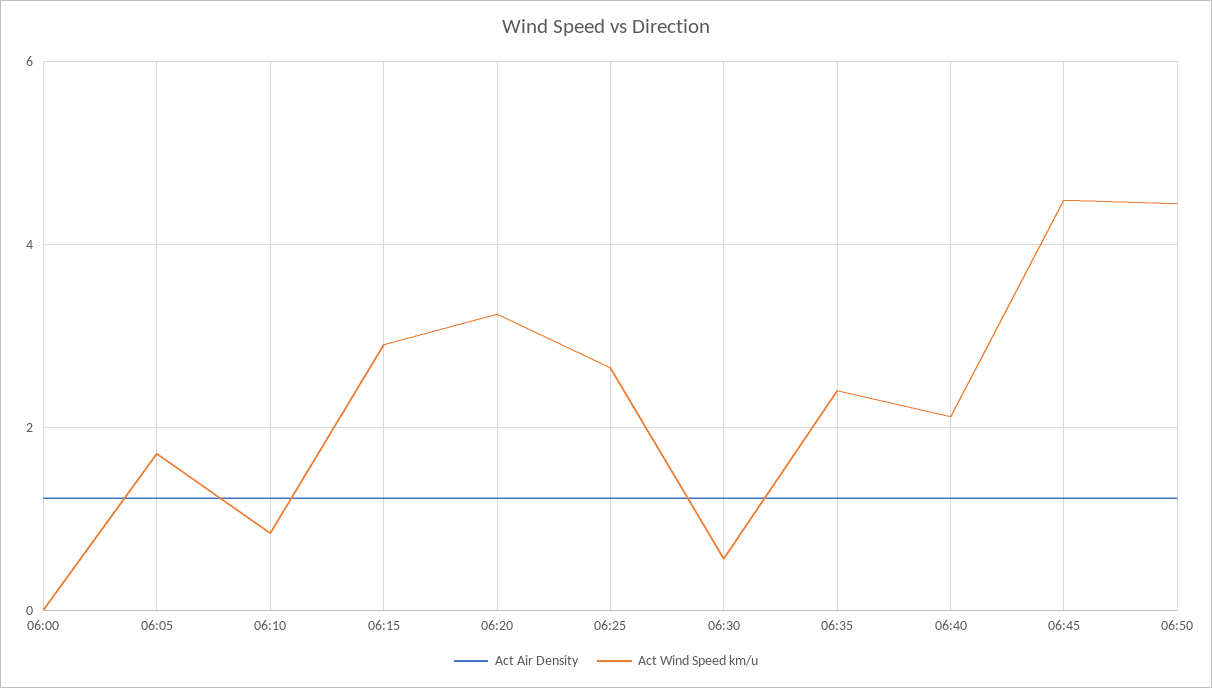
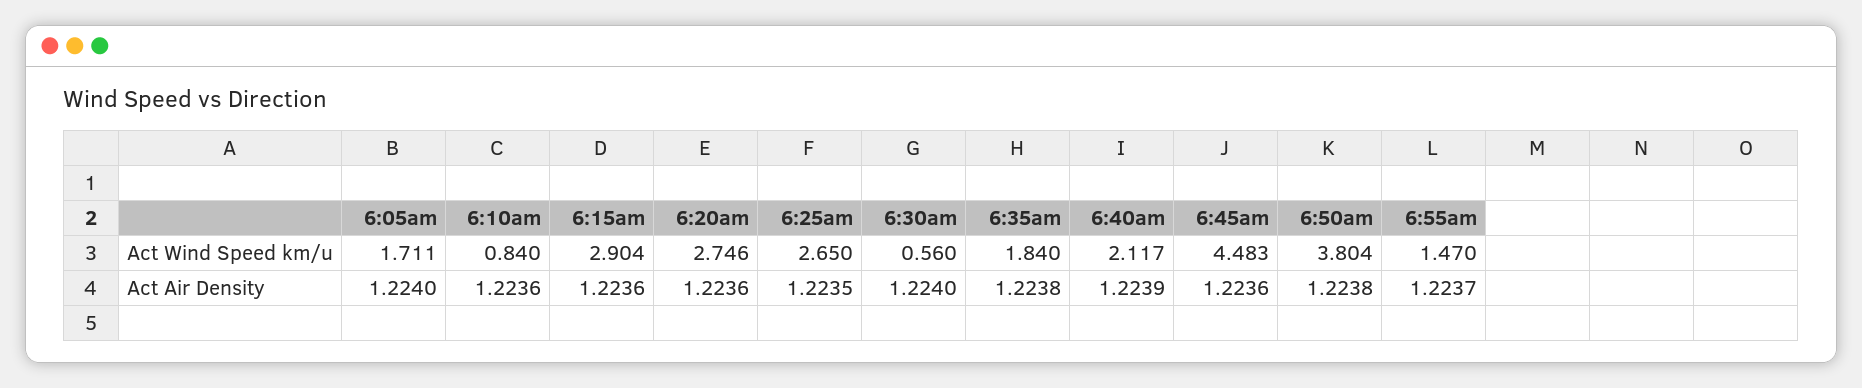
Act Air Density, 06:00: 1.2 -> none
Act Wind Speed km/u, 06:00: 0 -> none
Act Wind Speed km/u, 06:20: 3.2 -> 2.746
Act Wind Speed km/u, 06:35: 2.4 -> 1.84
Act Wind Speed km/u, 06:50: 4.4 -> 3.804
Act Wind Speed km/u, 6:55am: none -> 1.47
Act Air Density, 6:55am: none -> 1.2237

